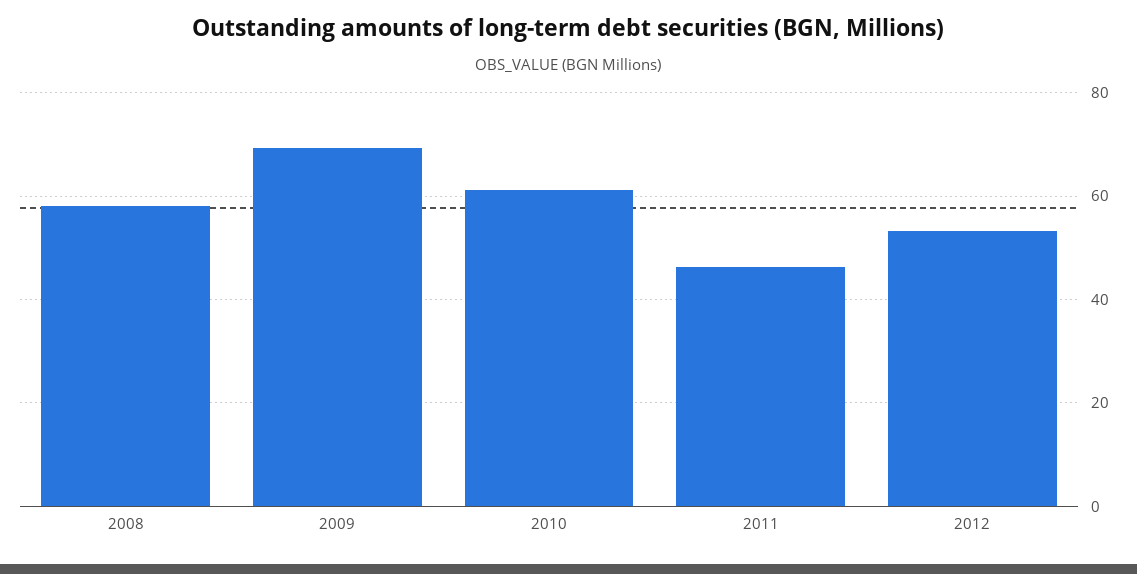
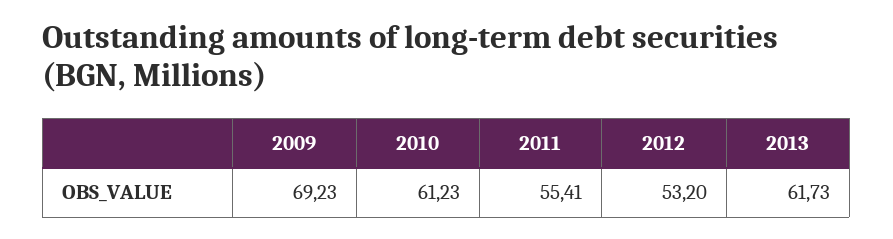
2008: 58 -> none
2011: 46 -> 55.41
2013: none -> 61.73

